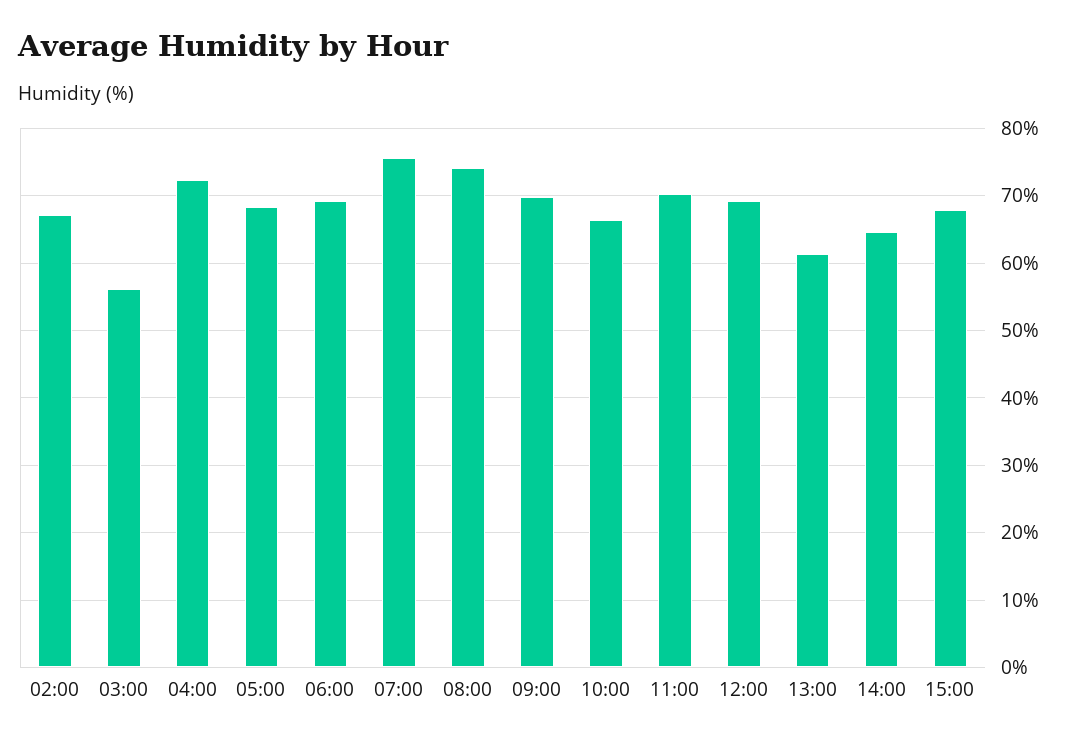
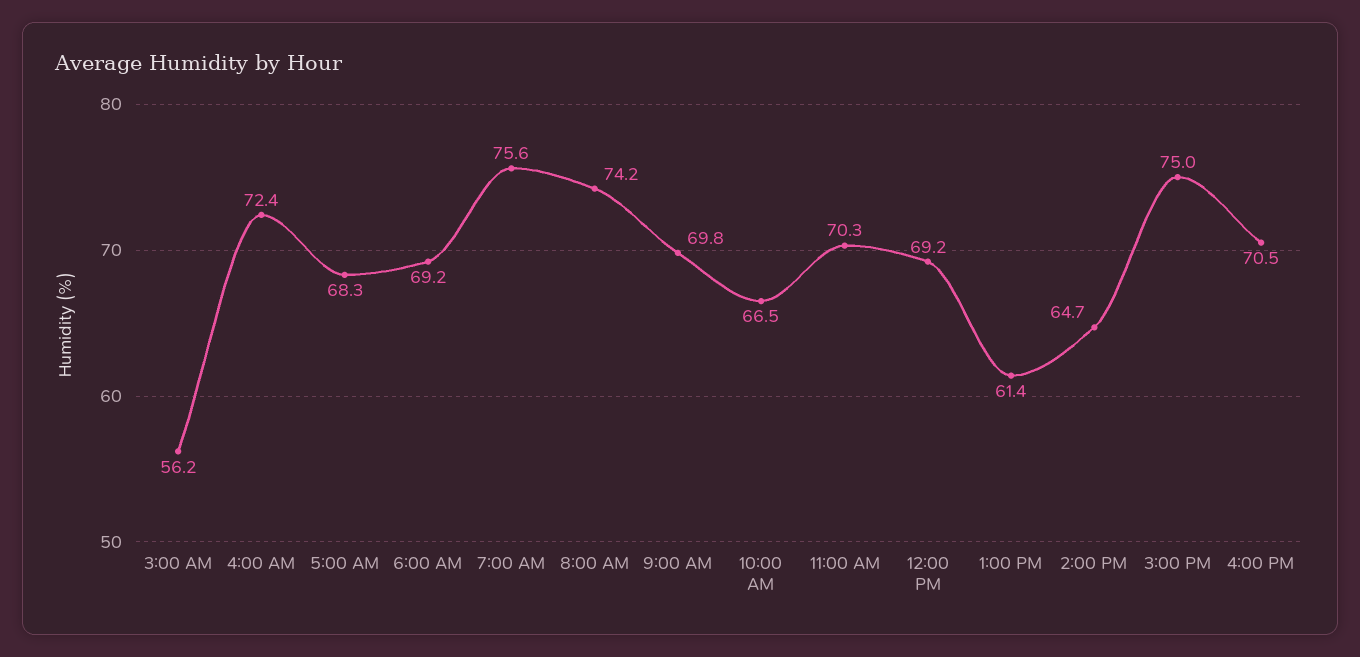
02:00: 67 -> none
15:00: 68 -> 75
4:00 PM: none -> 70.5

